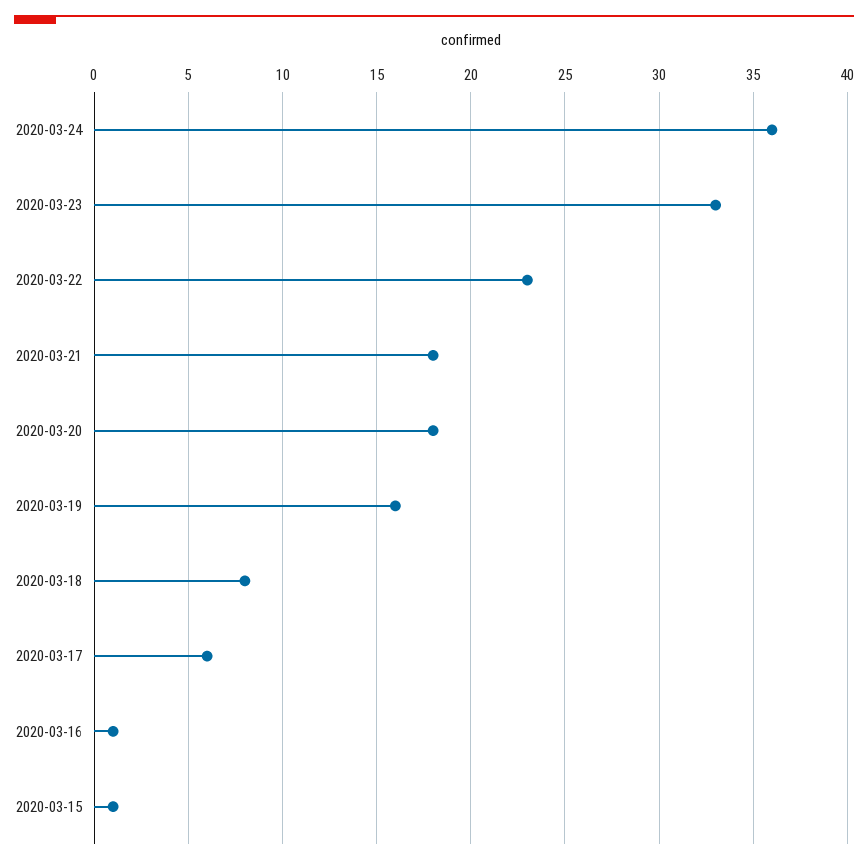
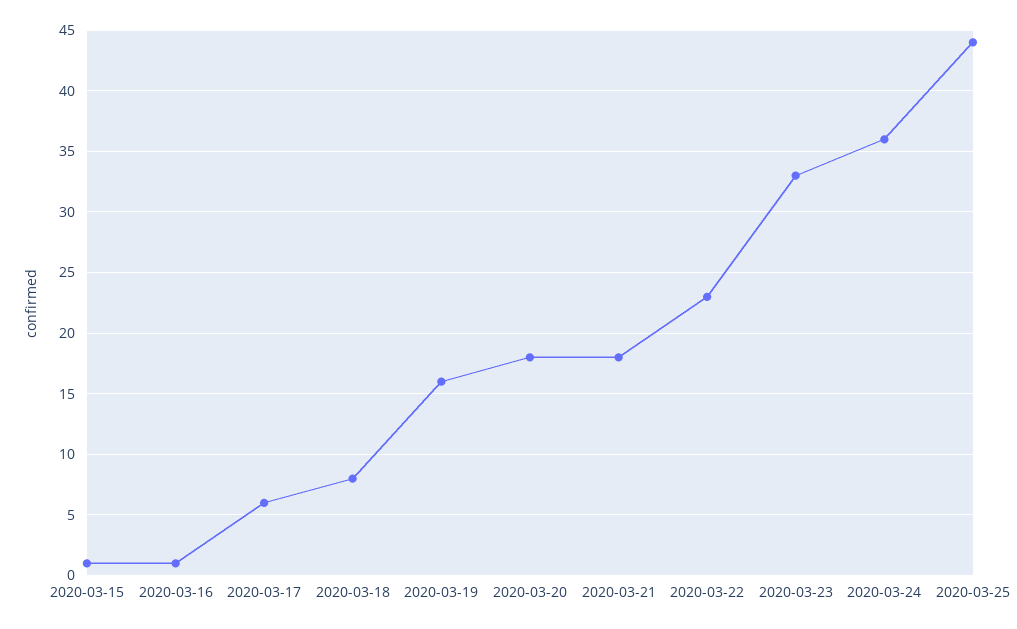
2020-03-25: none -> 44

